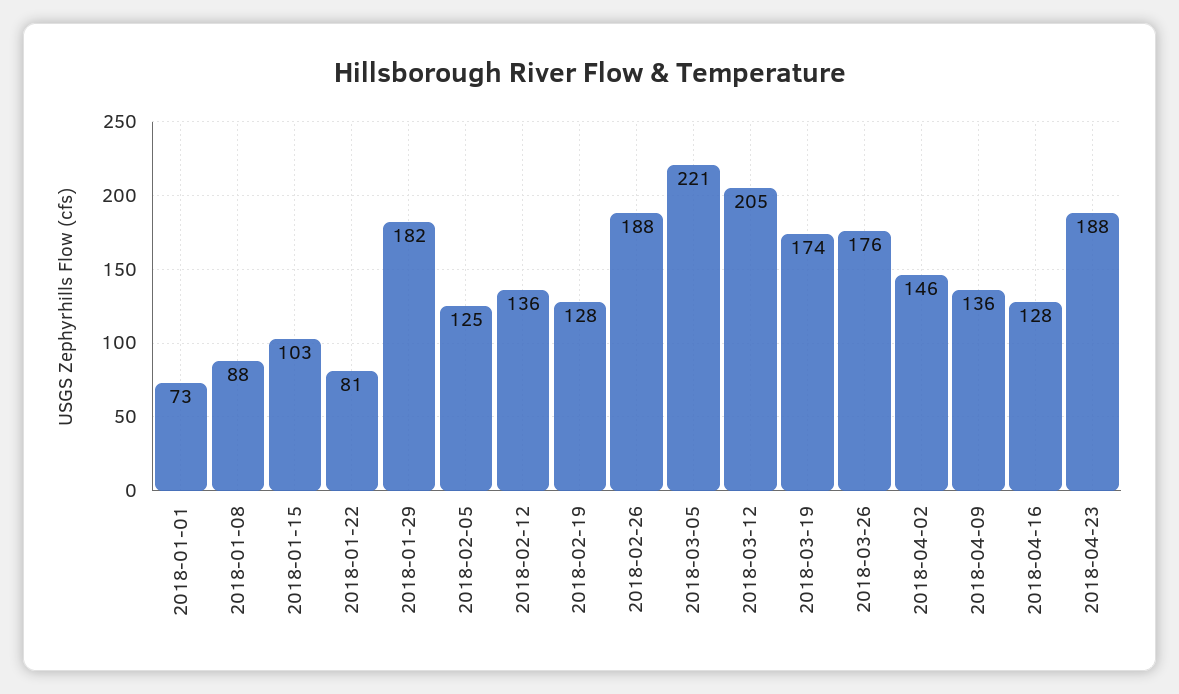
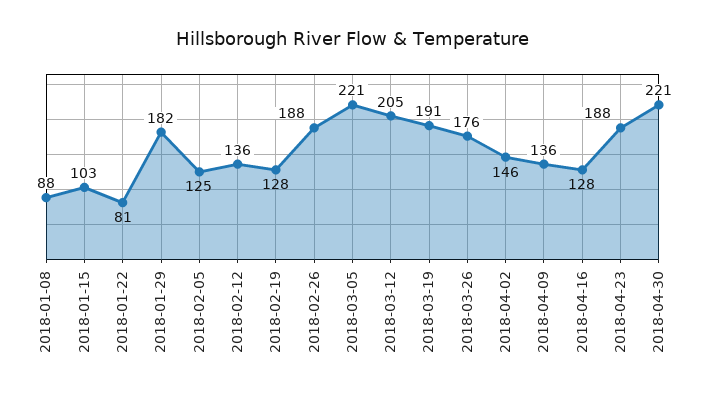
2018-01-01: 73 -> none
2018-03-19: 174 -> 191
2018-04-30: none -> 221

